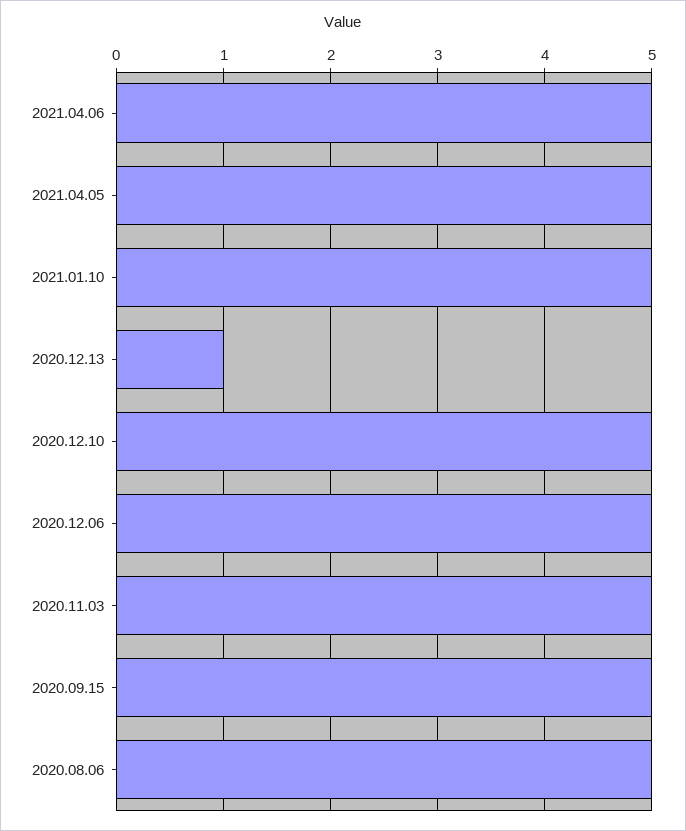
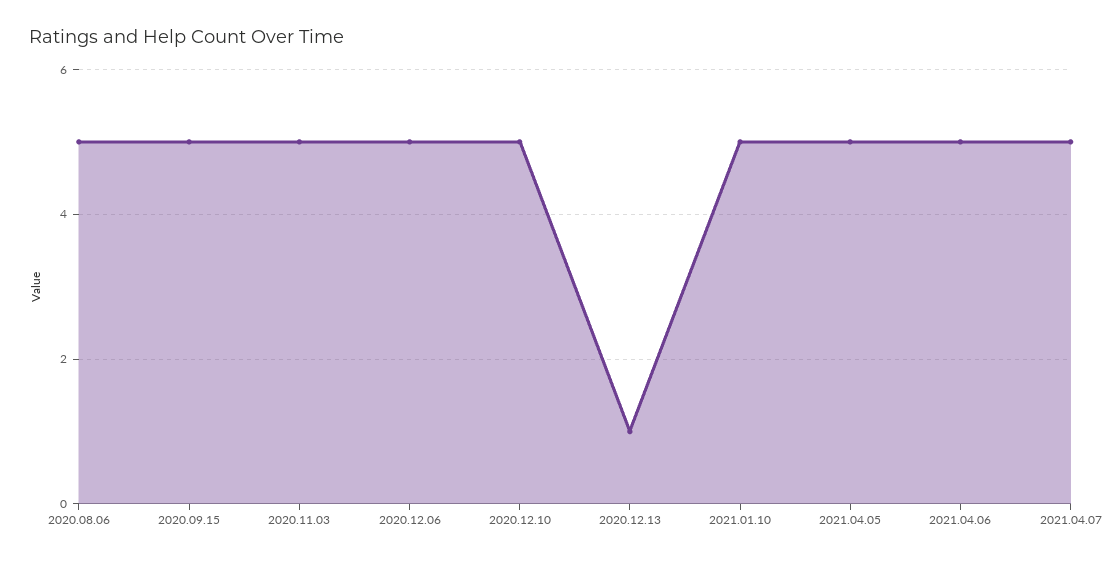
2021.04.07: none -> 5

